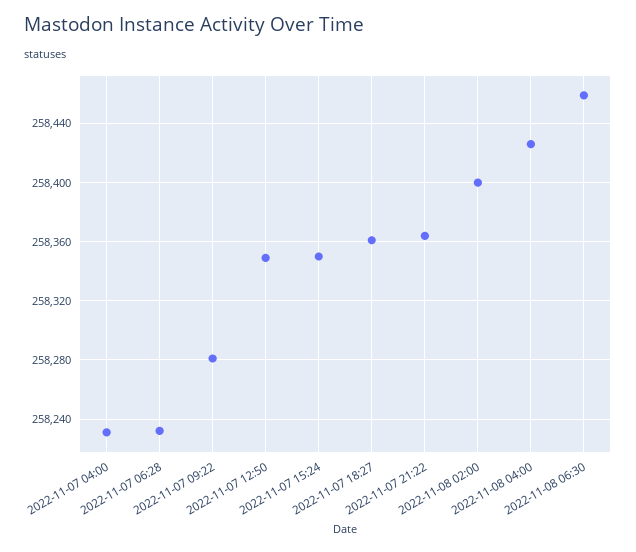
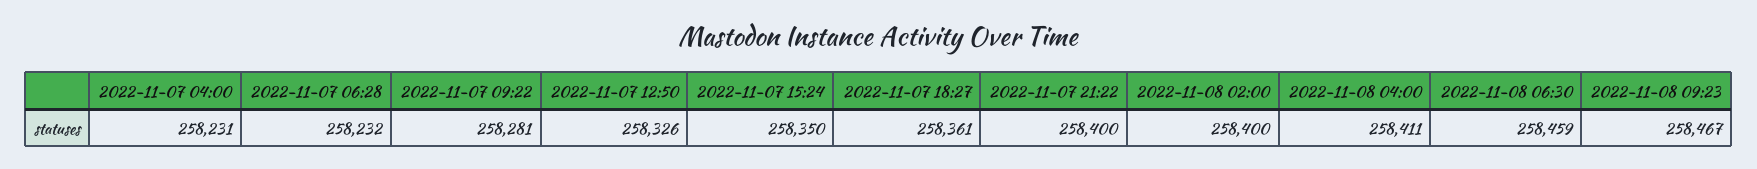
2022-11-07 12:50: 258350 -> 258326
2022-11-07 21:22: 258365 -> 258400
2022-11-08 04:00: 258425 -> 258411
2022-11-08 09:23: none -> 258467

